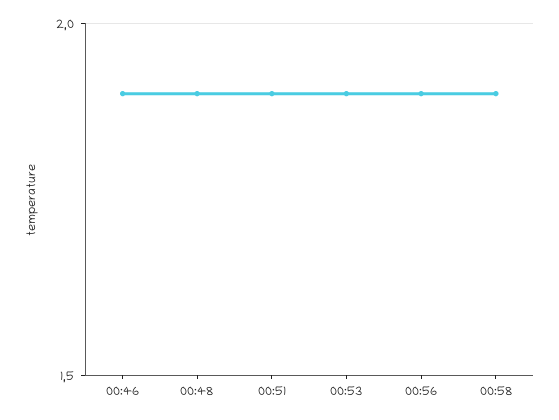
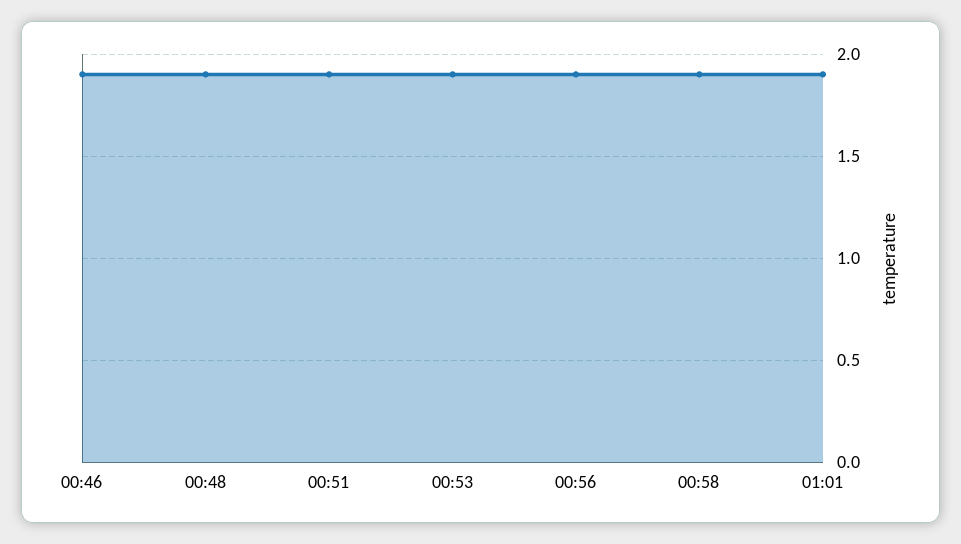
01:01: none -> 1.9

